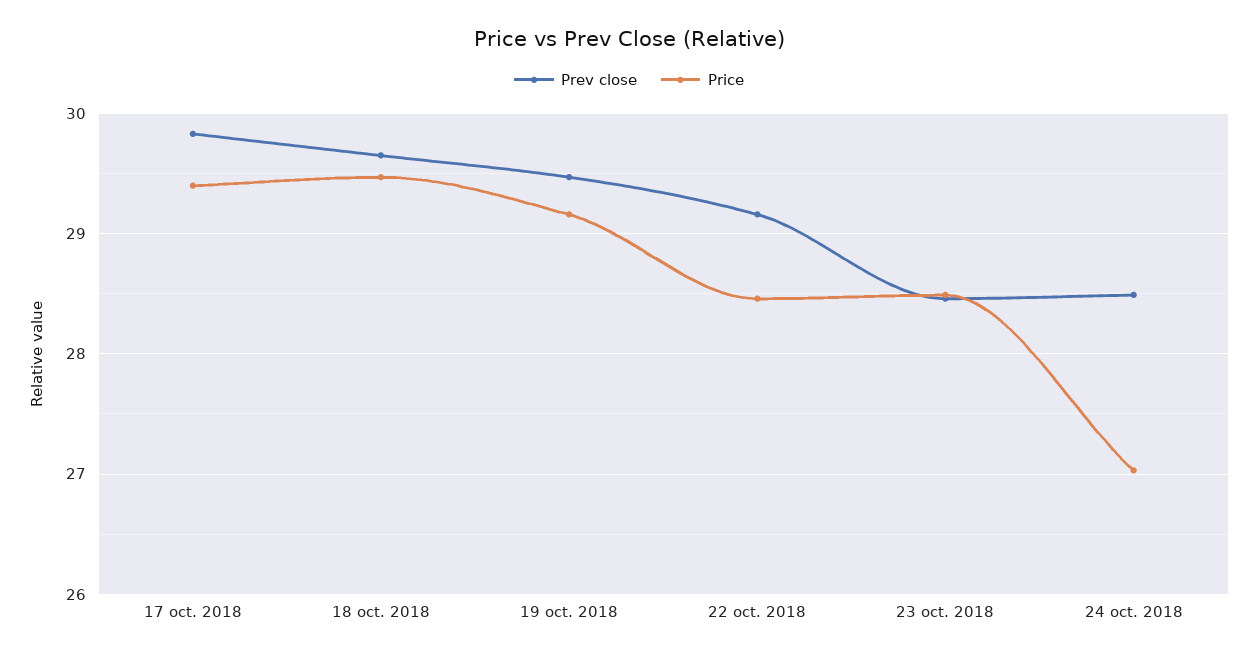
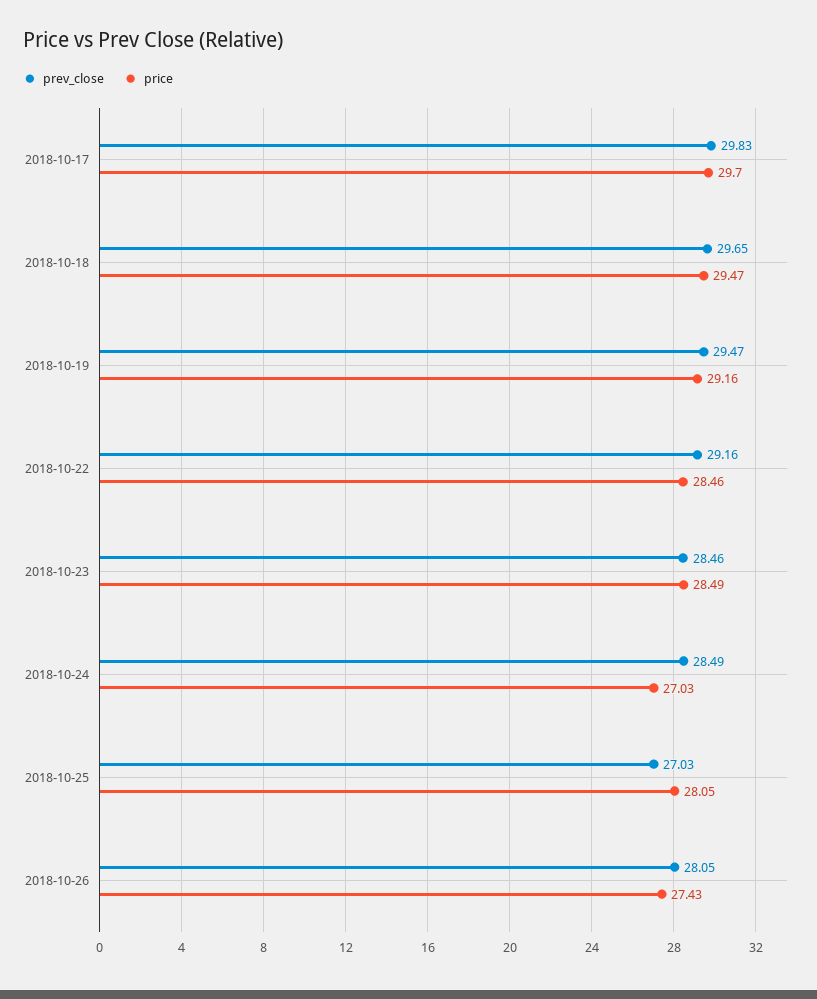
Price, 17 oct. 2018: 29.4 -> 29.7
Prev close, 2018-10-25: none -> 27.03
Price, 2018-10-25: none -> 28.05
Prev close, 2018-10-26: none -> 28.05
Price, 2018-10-26: none -> 27.43

